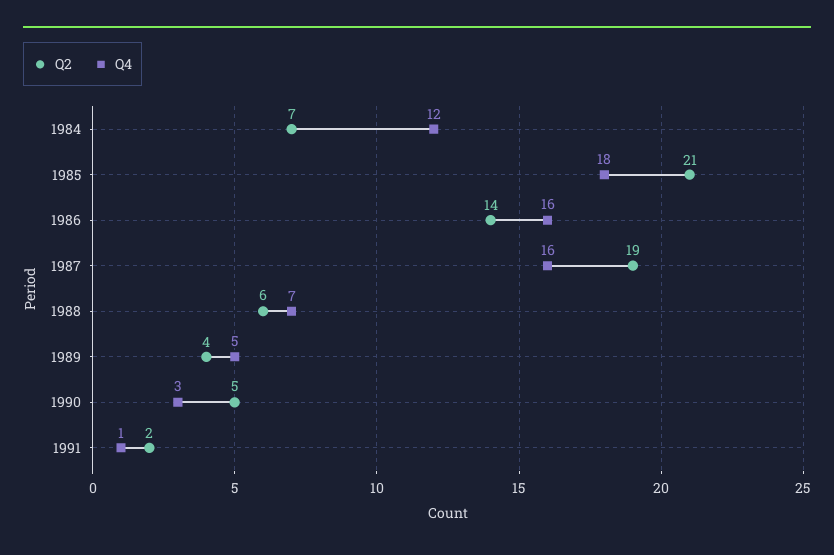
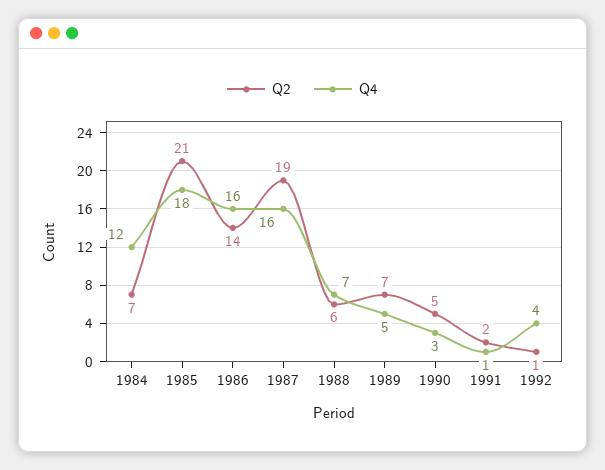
Q2, 1989: 4 -> 7
Q2, 1992: none -> 1
Q4, 1992: none -> 4

